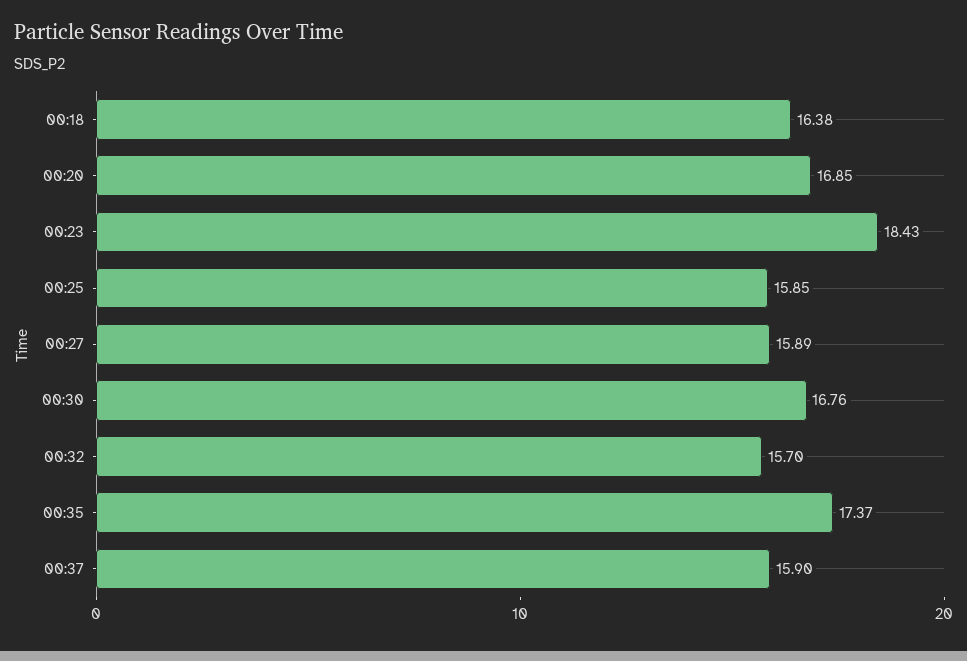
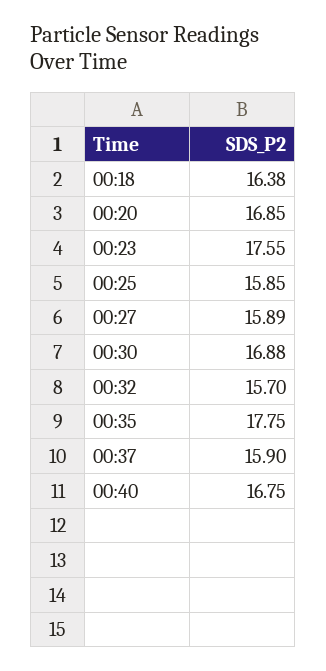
00:23: 18.43 -> 17.55
00:30: 16.76 -> 16.88
00:35: 17.37 -> 17.75
00:40: none -> 16.75

